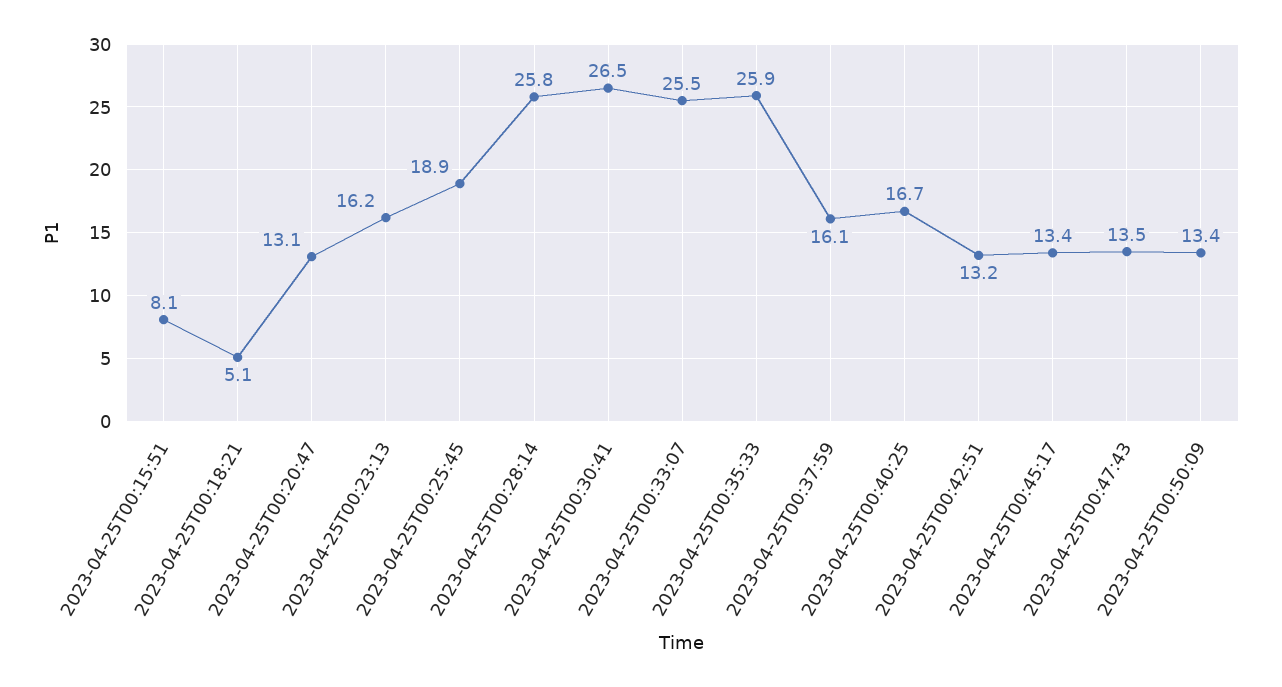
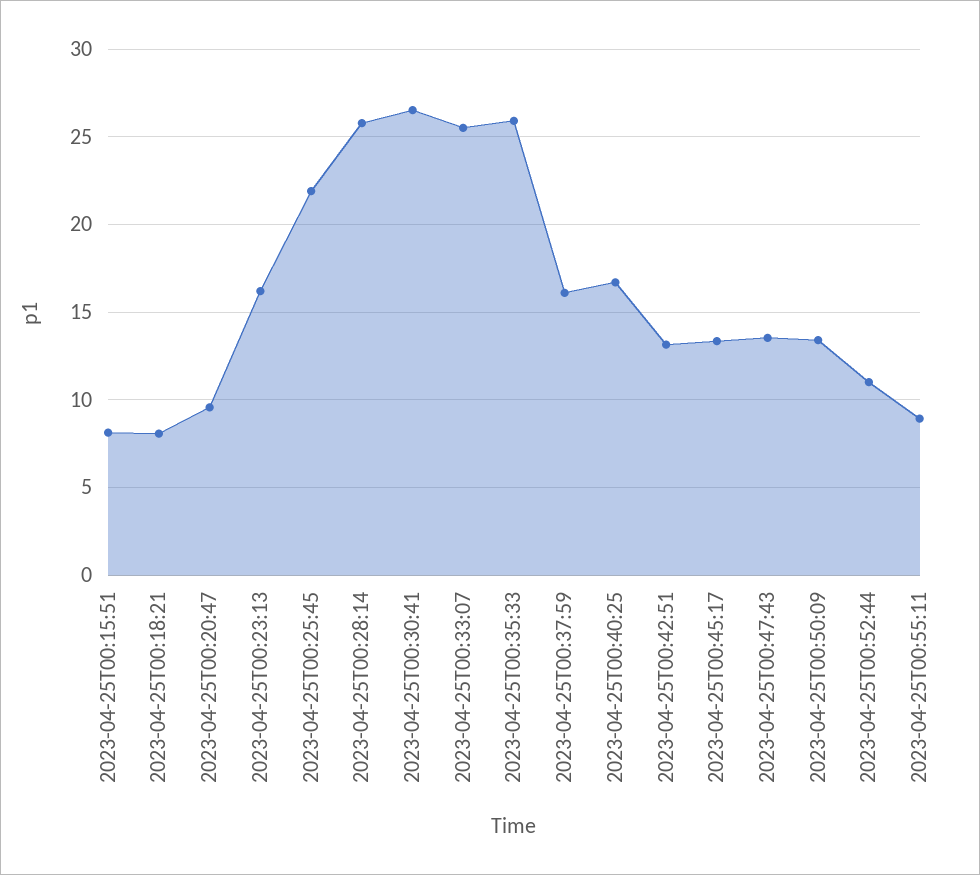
2023-04-25T00:18:21: 5.1 -> 8
2023-04-25T00:20:47: 13.1 -> 9.5
2023-04-25T00:25:45: 18.9 -> 22
2023-04-25T00:52:44: none -> 11
2023-04-25T00:55:11: none -> 9

